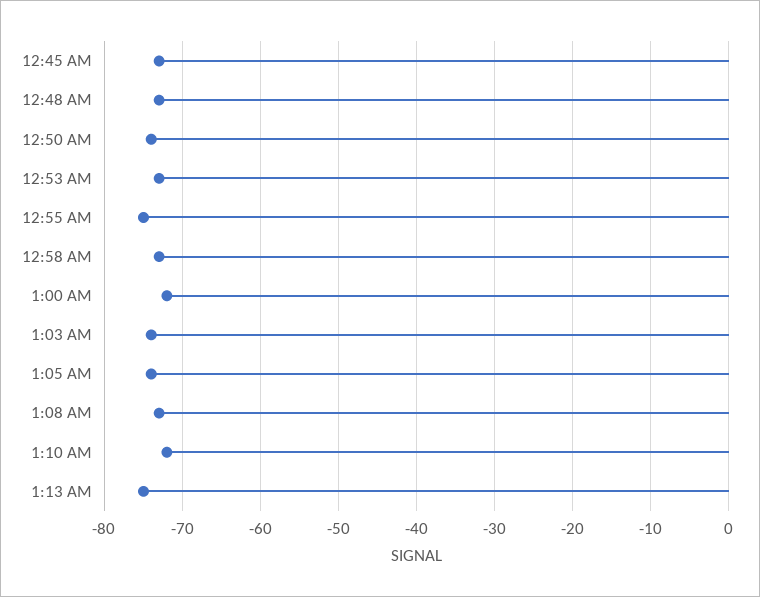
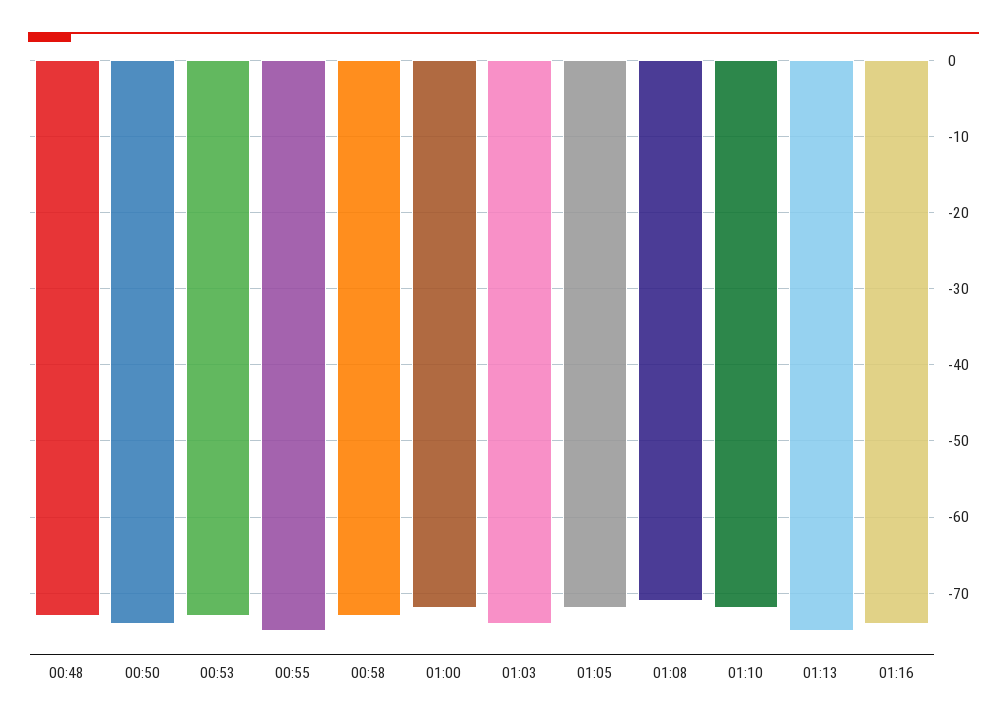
12:45 AM: -73 -> none
1:05 AM: -74 -> -72
1:08 AM: -73 -> -71
01:16: none -> -74

